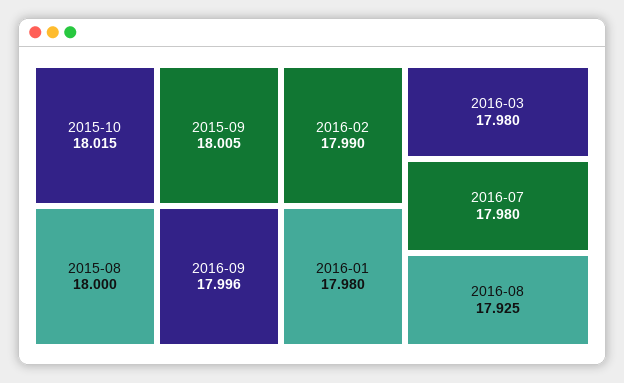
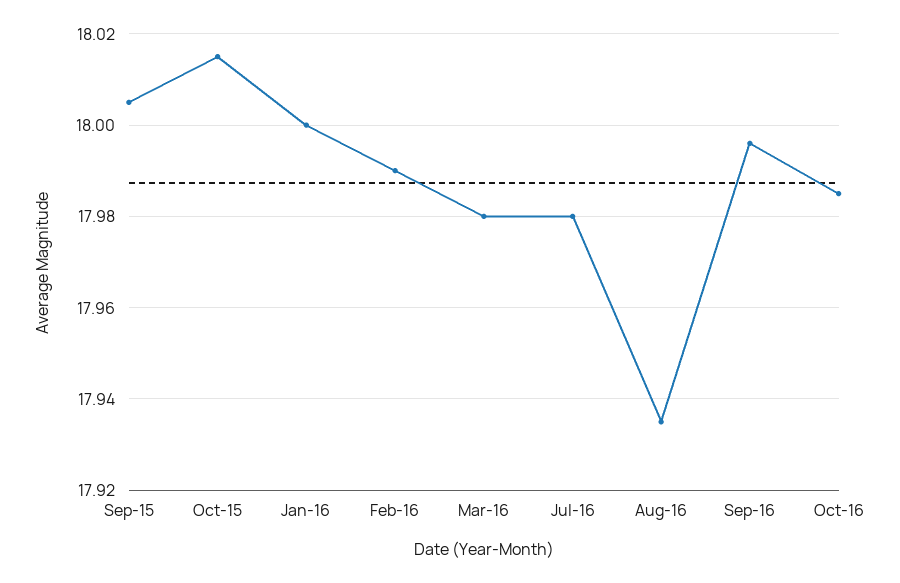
2015-08: 18 -> none
2016-01: 17.98 -> 18
2016-08: 17.925 -> 17.935
Oct-16: none -> 17.985

